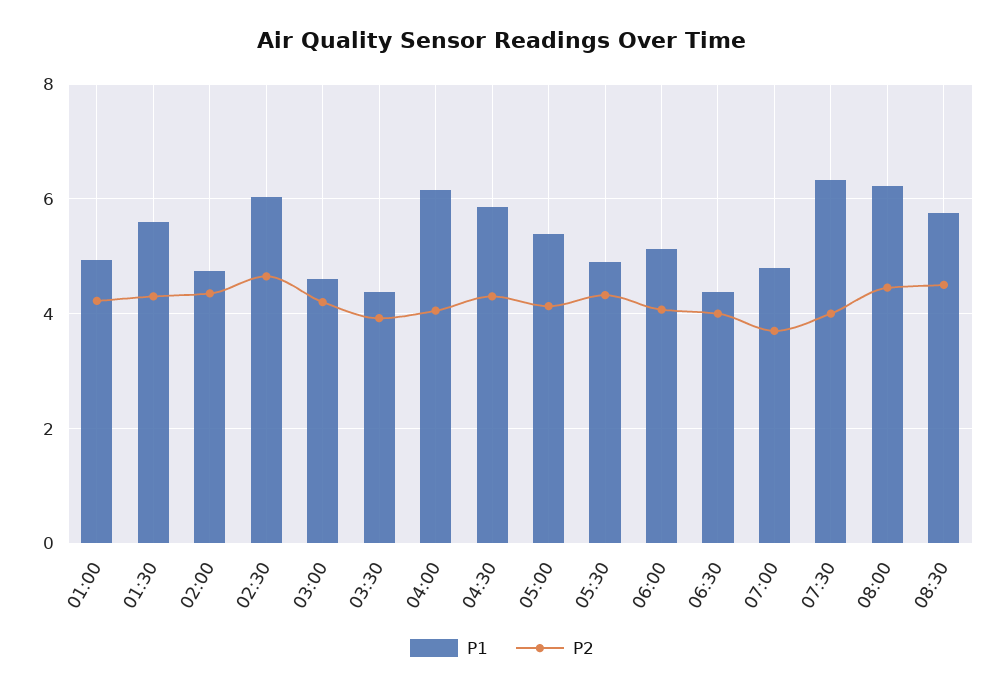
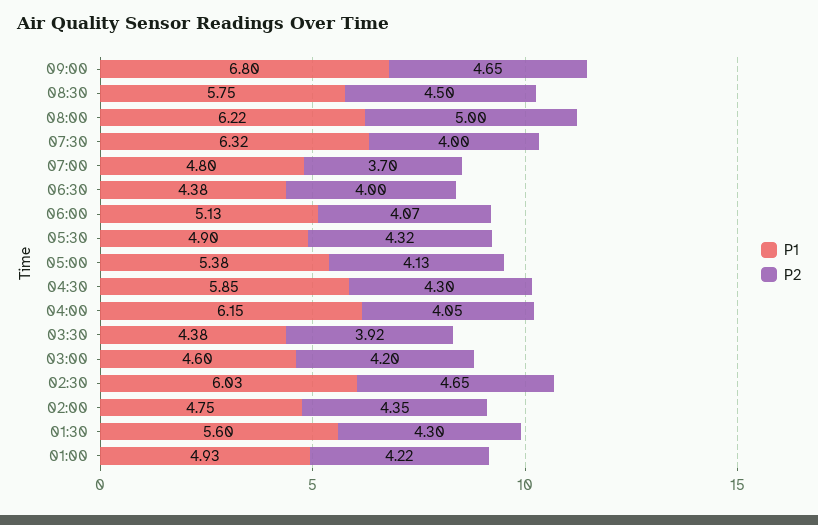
P2, 08:00: 4.4 -> 5
P1, 09:00: none -> 6.8
P2, 09:00: none -> 4.65

